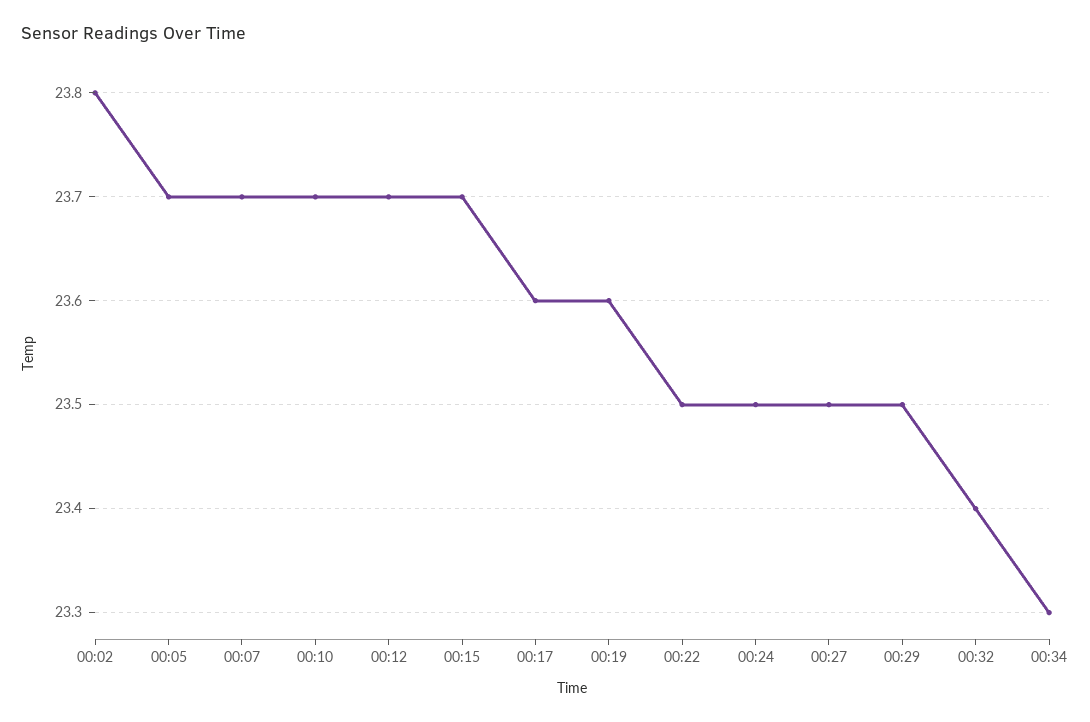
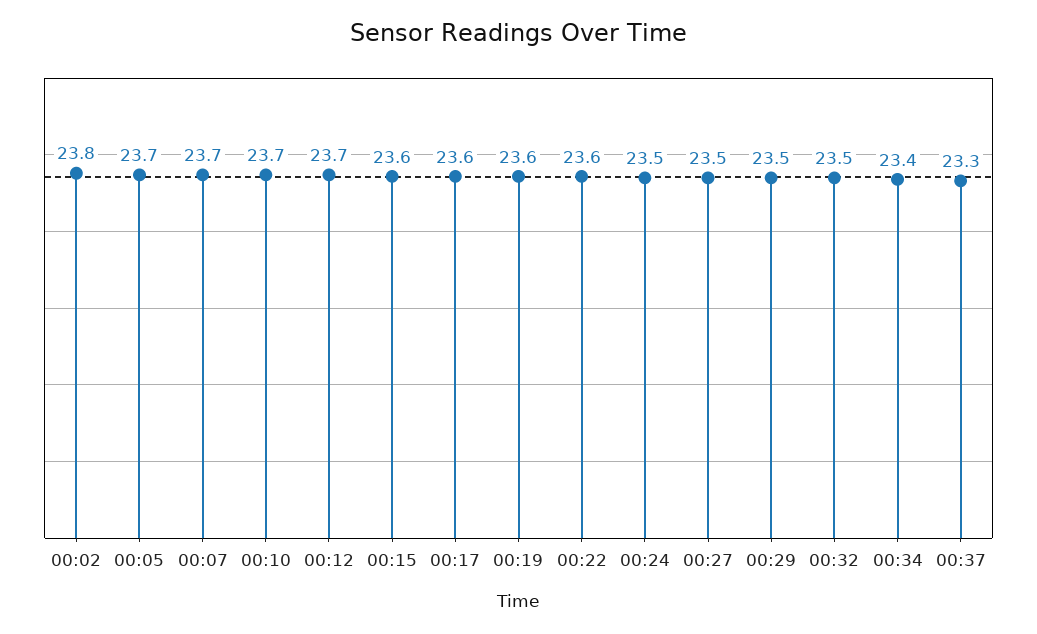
00:15: 23.7 -> 23.6
00:22: 23.5 -> 23.6
00:32: 23.4 -> 23.5
00:34: 23.3 -> 23.4
00:37: none -> 23.3

